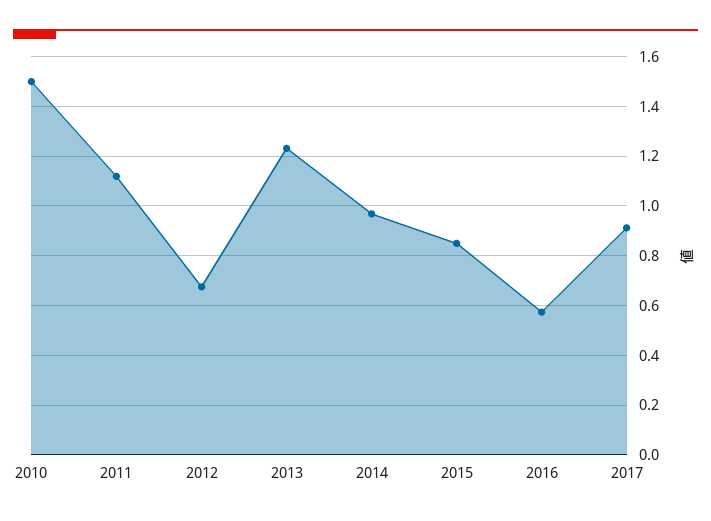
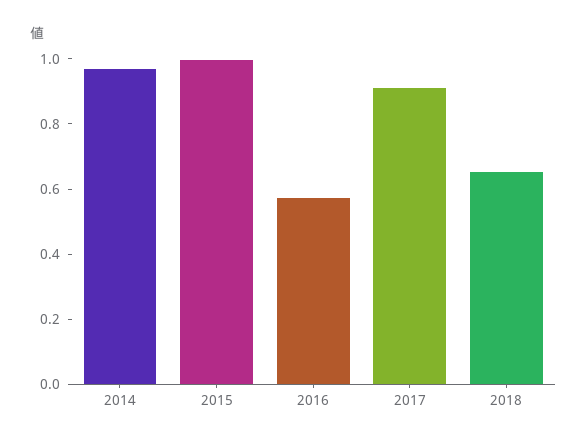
2010: 1.5 -> none
2011: 1.125 -> none
2012: 0.675 -> none
2013: 1.225 -> none
2015: 0.85 -> 1
2018: none -> 0.65

